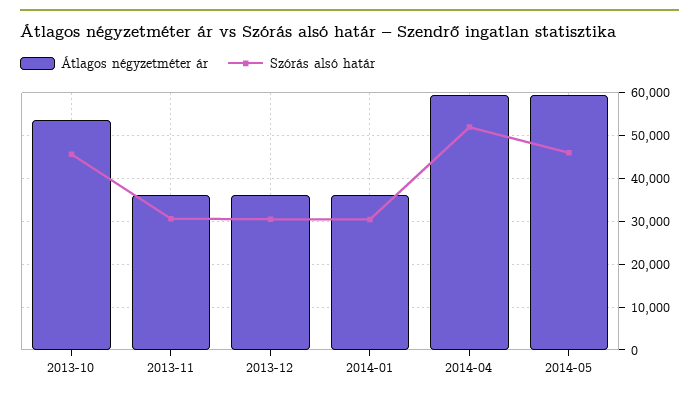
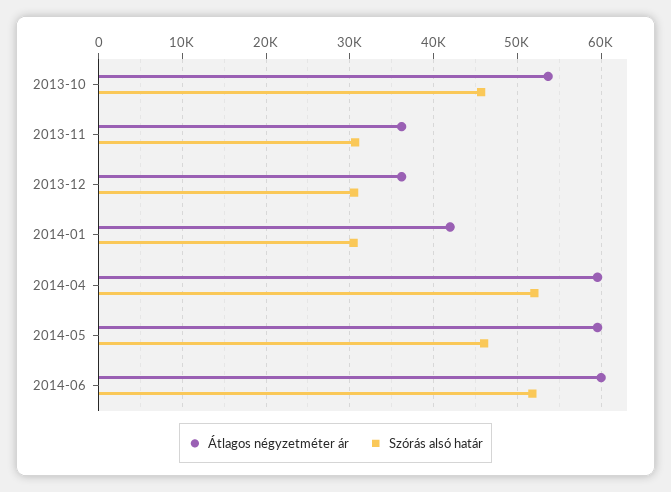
Átlagos négyzetméter ár, 2014-01: 36000 -> 42000
Átlagos négyzetméter ár, 2014-06: none -> 60000
Szórás alsó határ, 2014-06: none -> 52000

